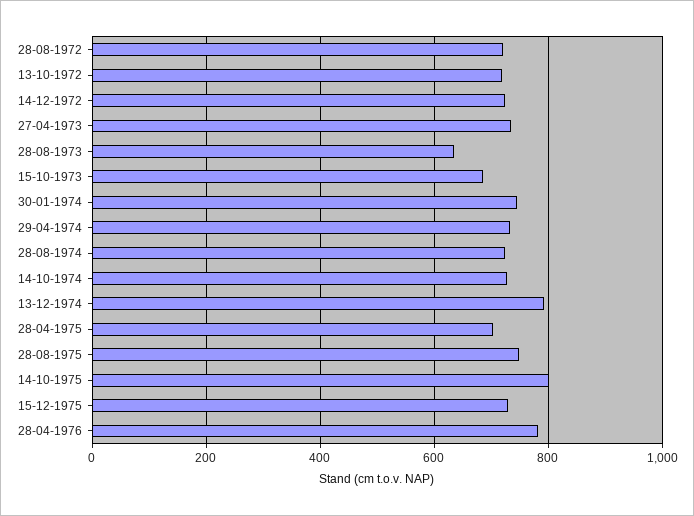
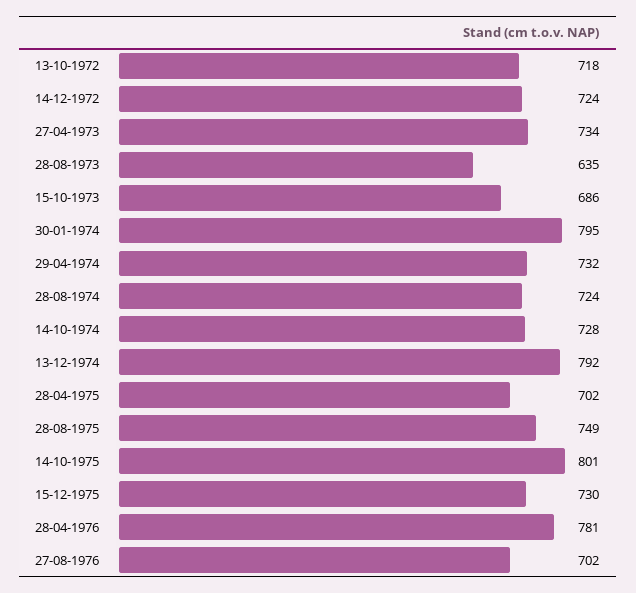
28-08-1972: 720 -> none
30-01-1974: 740 -> 795
27-08-1976: none -> 702

